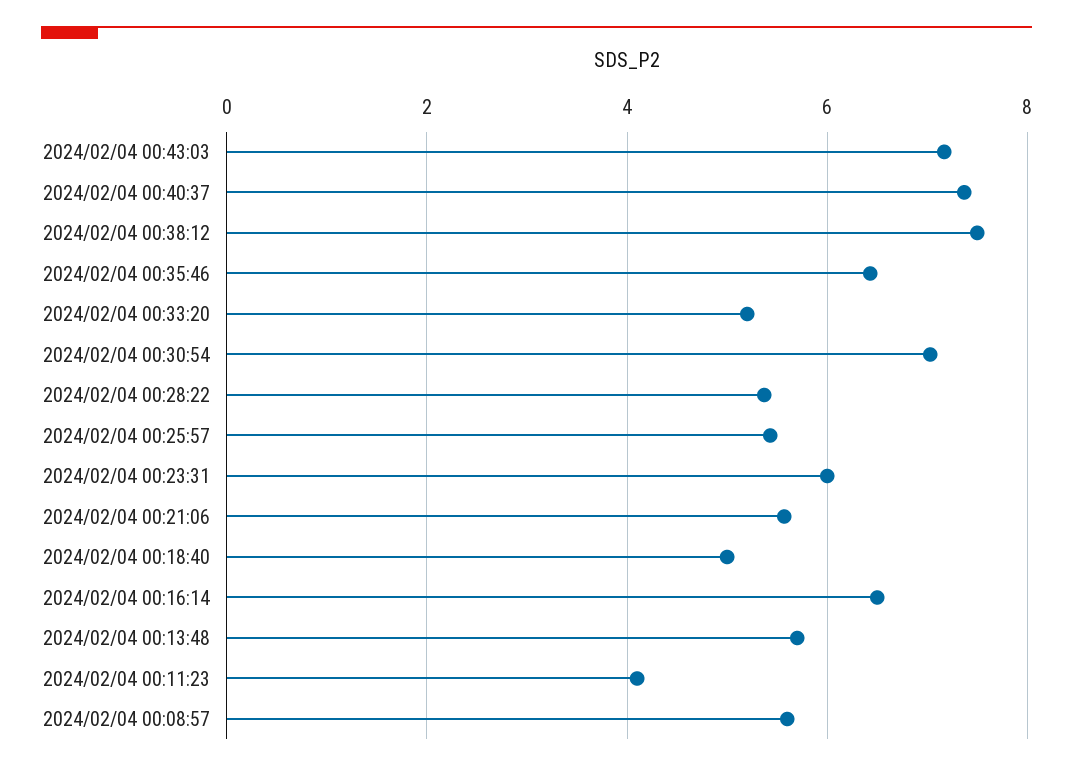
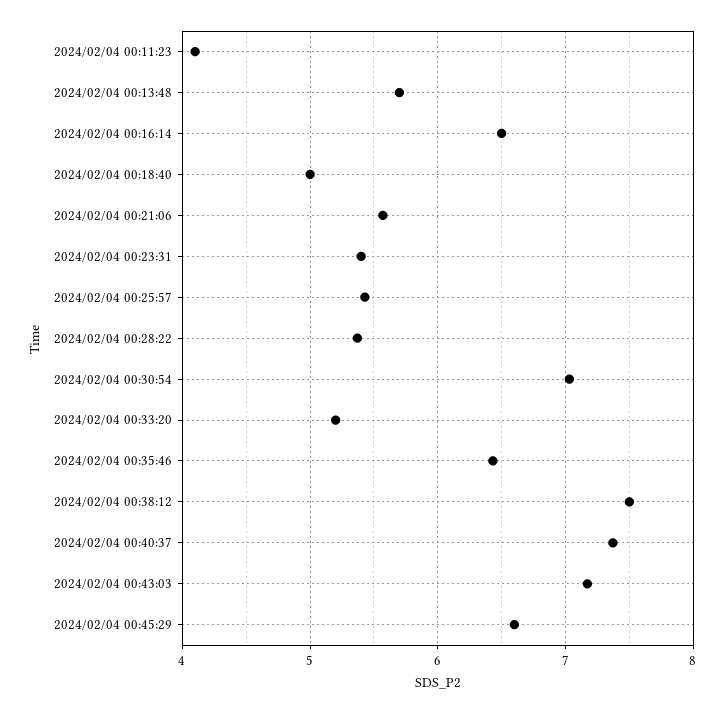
2024/02/04 00:23:31: 6 -> 5.4
2024/02/04 00:08:57: 5.6 -> none
2024/02/04 00:45:29: none -> 6.6

